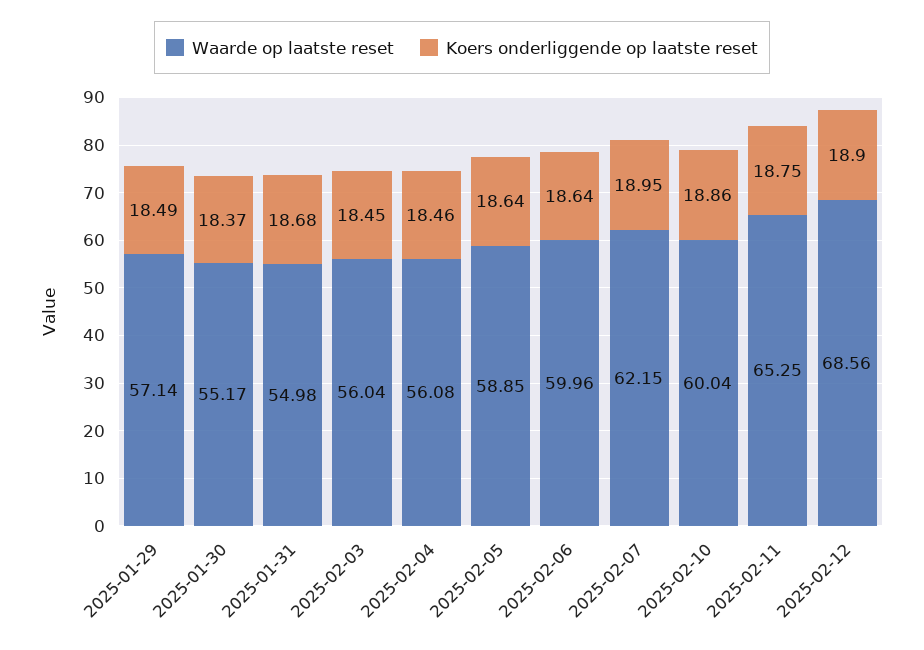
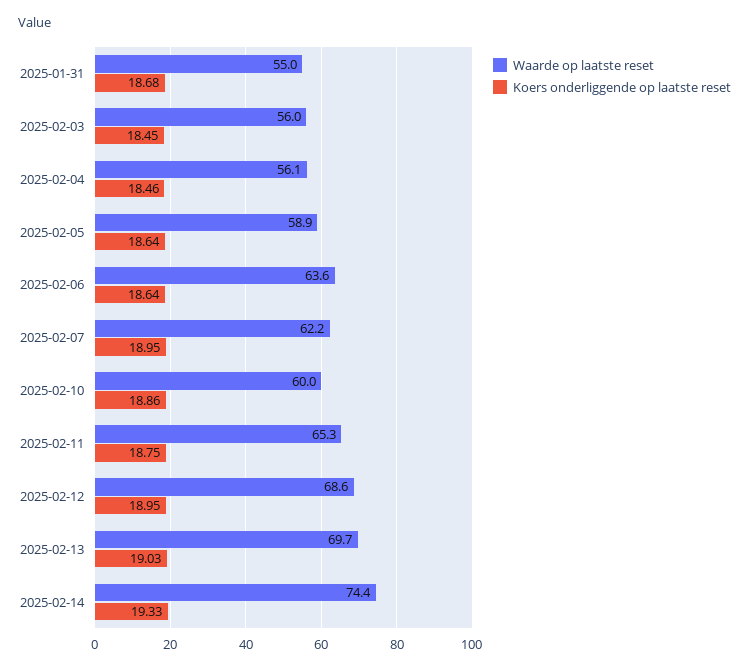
Waarde op laatste reset, 2025-01-29: 57.14 -> none
Koers onderliggende op laatste reset, 2025-01-29: 18.49 -> none
Waarde op laatste reset, 2025-01-30: 55.17 -> none
Koers onderliggende op laatste reset, 2025-01-30: 18.37 -> none
Waarde op laatste reset, 2025-02-06: 59.96 -> 63.6
Koers onderliggende op laatste reset, 2025-02-12: 18.9 -> 18.95
Waarde op laatste reset, 2025-02-13: none -> 69.7
Koers onderliggende op laatste reset, 2025-02-13: none -> 19.03
Waarde op laatste reset, 2025-02-14: none -> 74.4
Koers onderliggende op laatste reset, 2025-02-14: none -> 19.33

